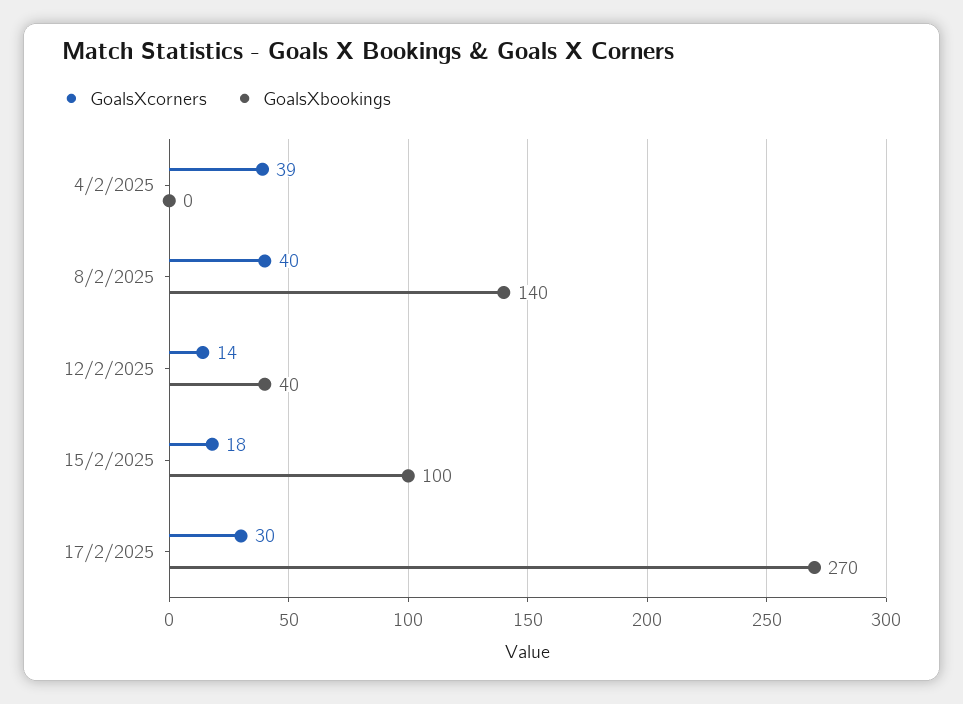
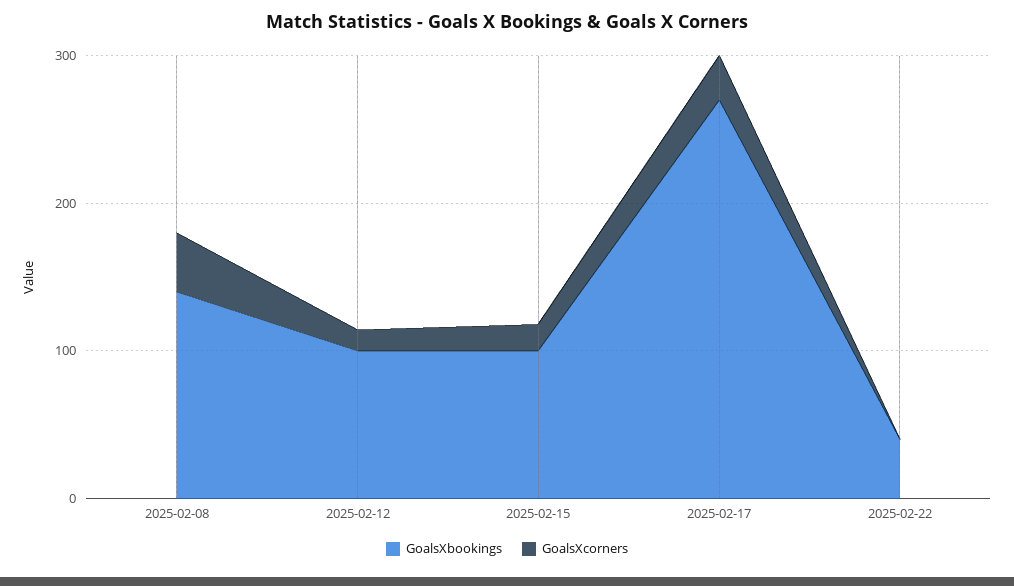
GoalsXcorners, 4/2/2025: 39 -> none
GoalsXbookings, 4/2/2025: 0 -> none
GoalsXbookings, 12/2/2025: 40 -> 100
GoalsXbookings, 2025-02-22: none -> 40
GoalsXcorners, 2025-02-22: none -> 0

